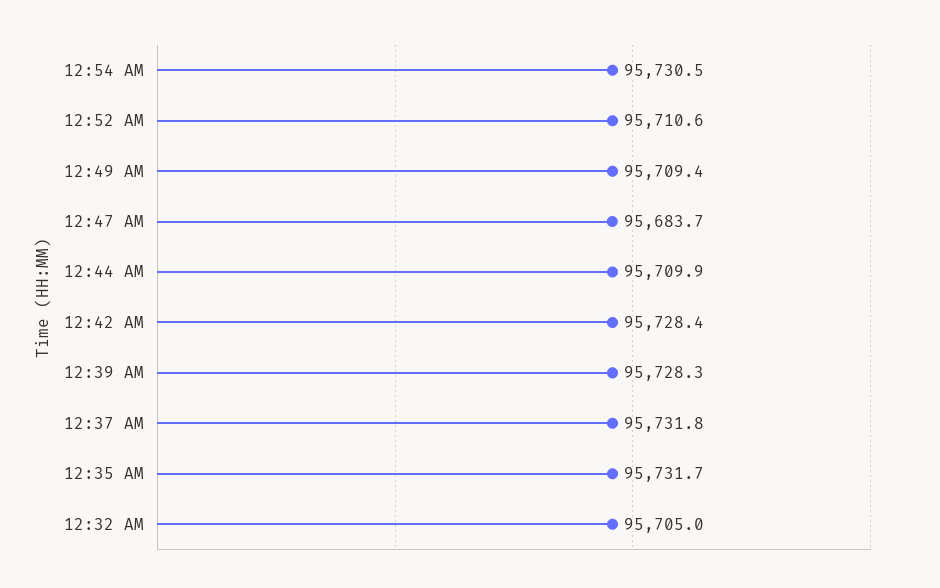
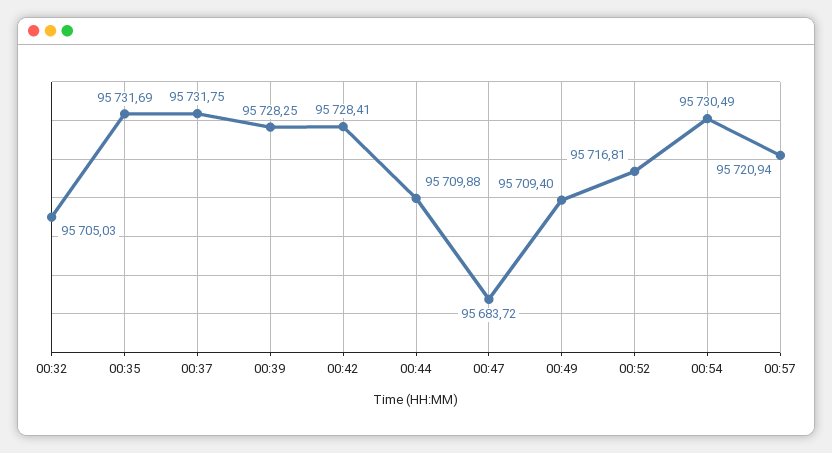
12:52 AM: 95710.6 -> 95716.81
00:57: none -> 95720.94

